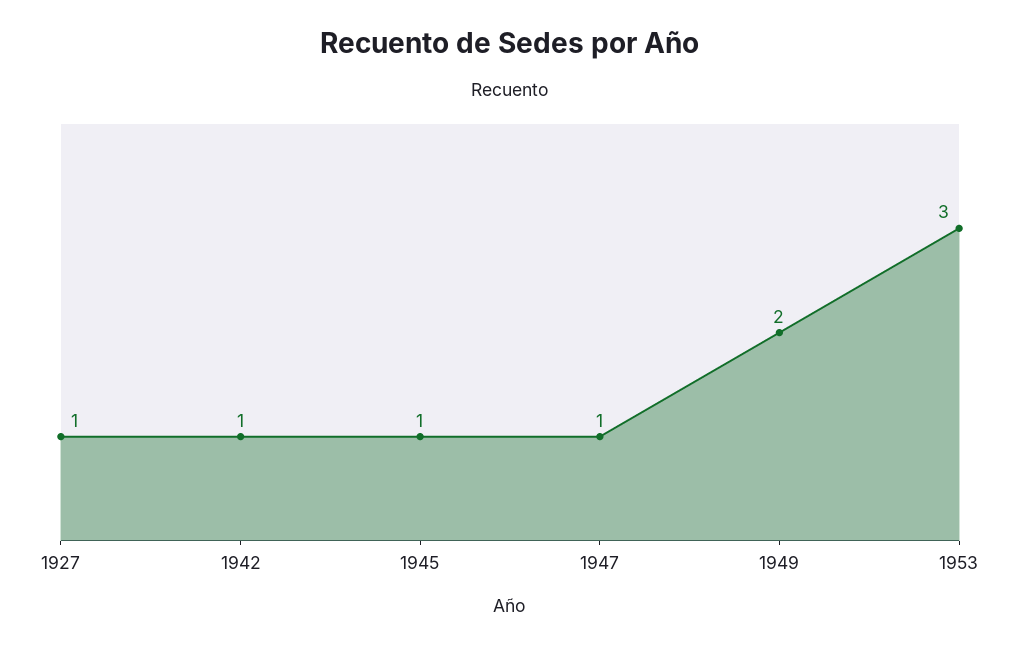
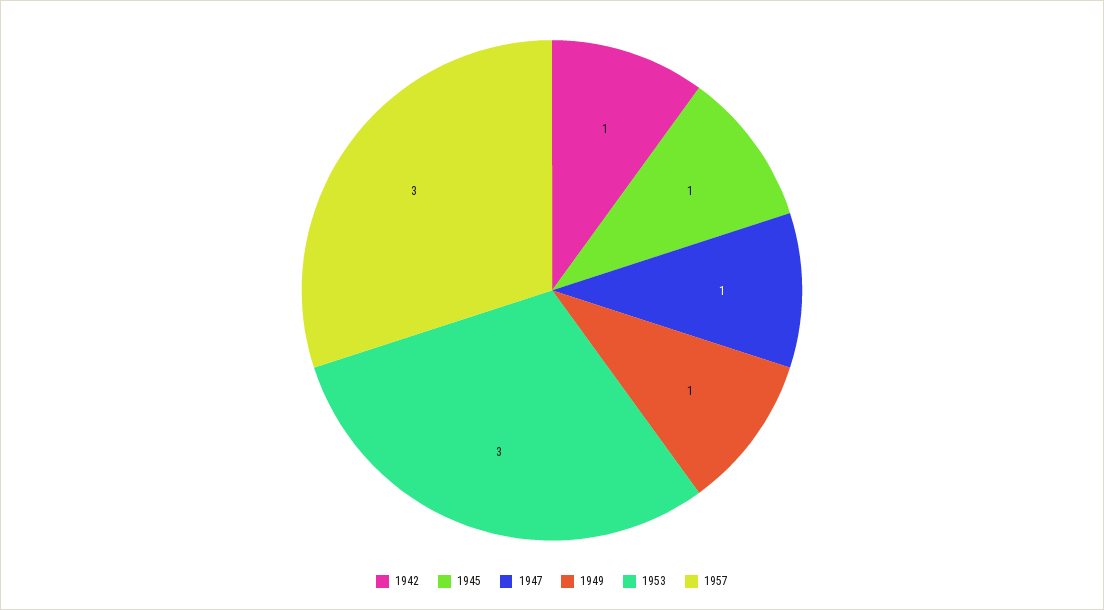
1927: 1 -> none
1949: 2 -> 1
1957: none -> 3

